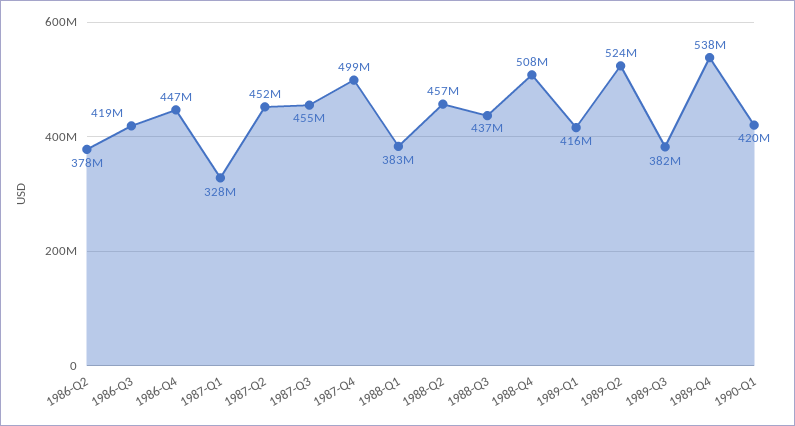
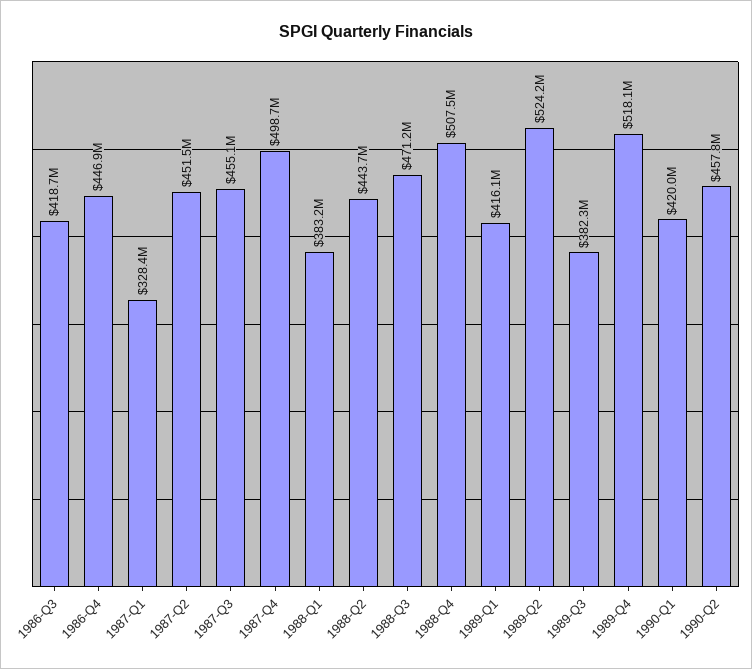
1986-Q2: 378000000 -> none
1988-Q2: 457000000 -> 443700000
1988-Q3: 437000000 -> 471200000
1989-Q4: 538000000 -> 518100000
1990-Q2: none -> 457800000

